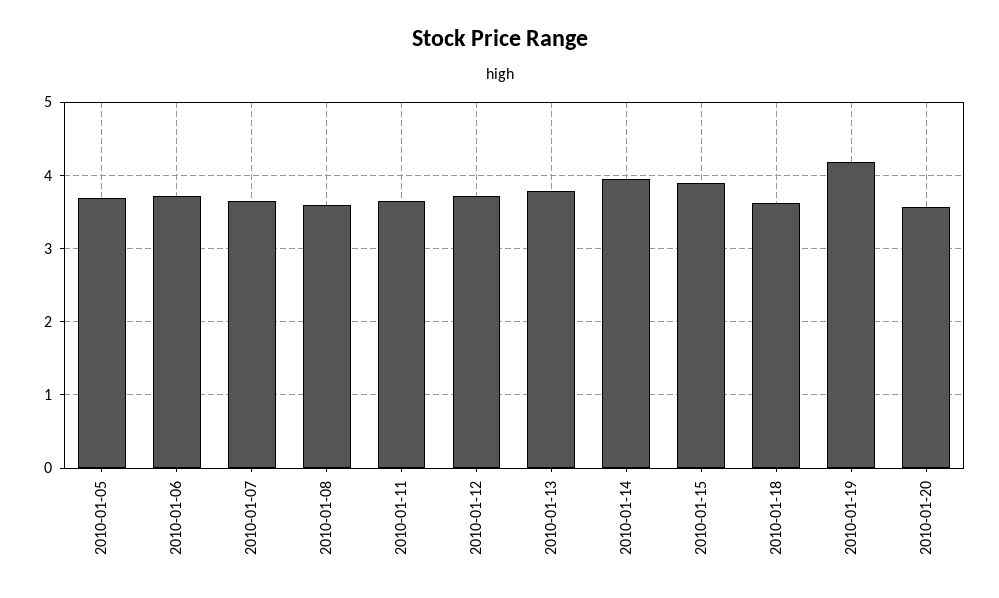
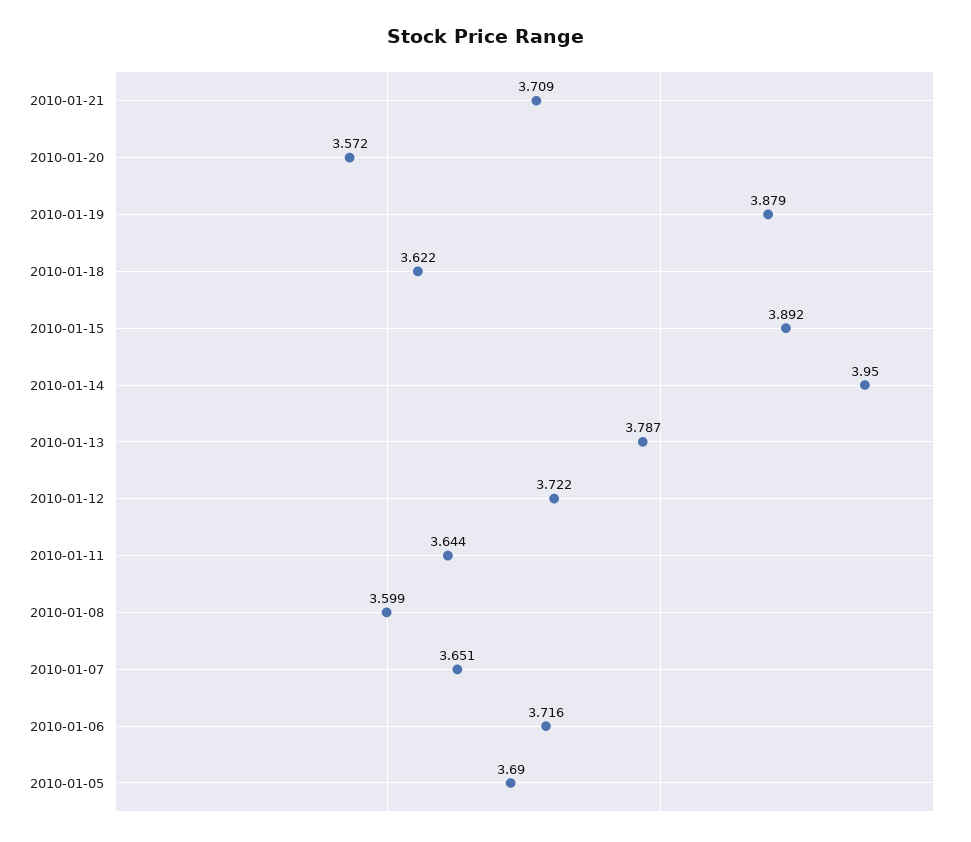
2010-01-19: 4.2 -> 3.879
2010-01-21: none -> 3.709

